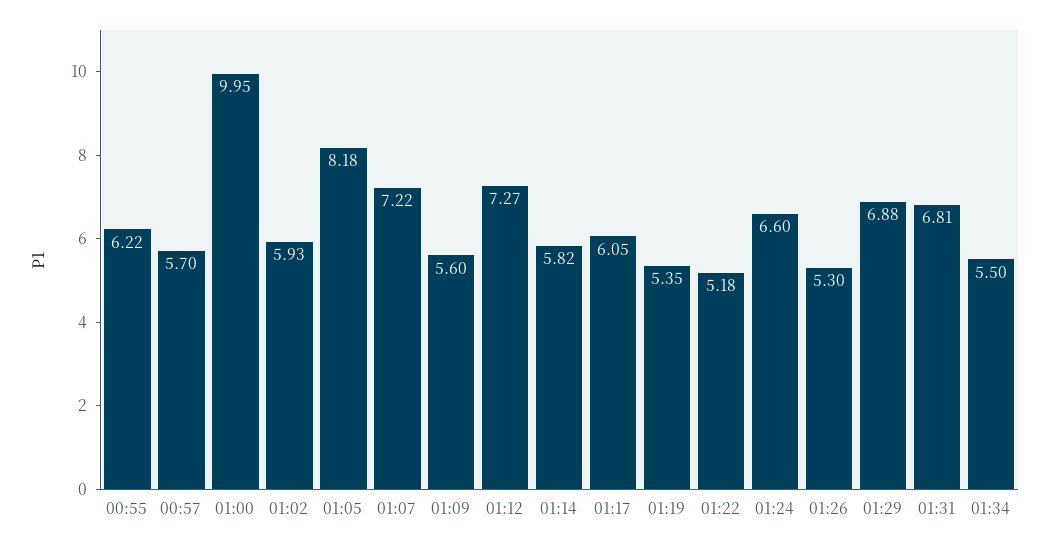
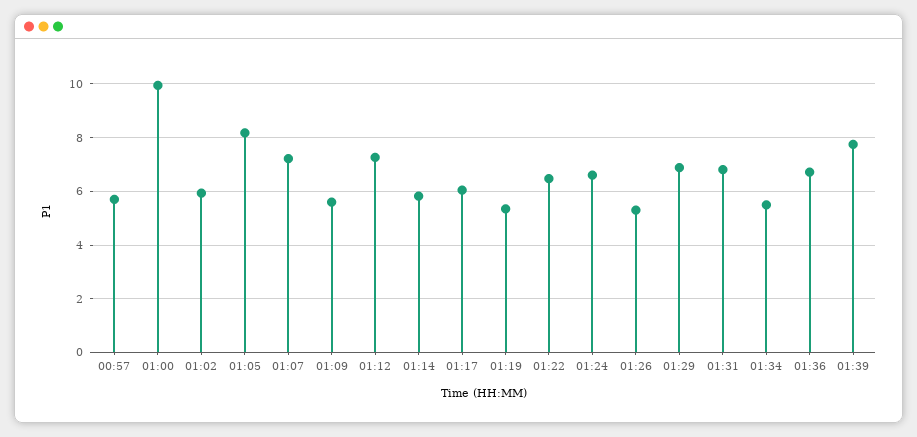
00:55: 6.22 -> none
01:22: 5.18 -> 6.5
01:36: none -> 6.75
01:39: none -> 7.75

